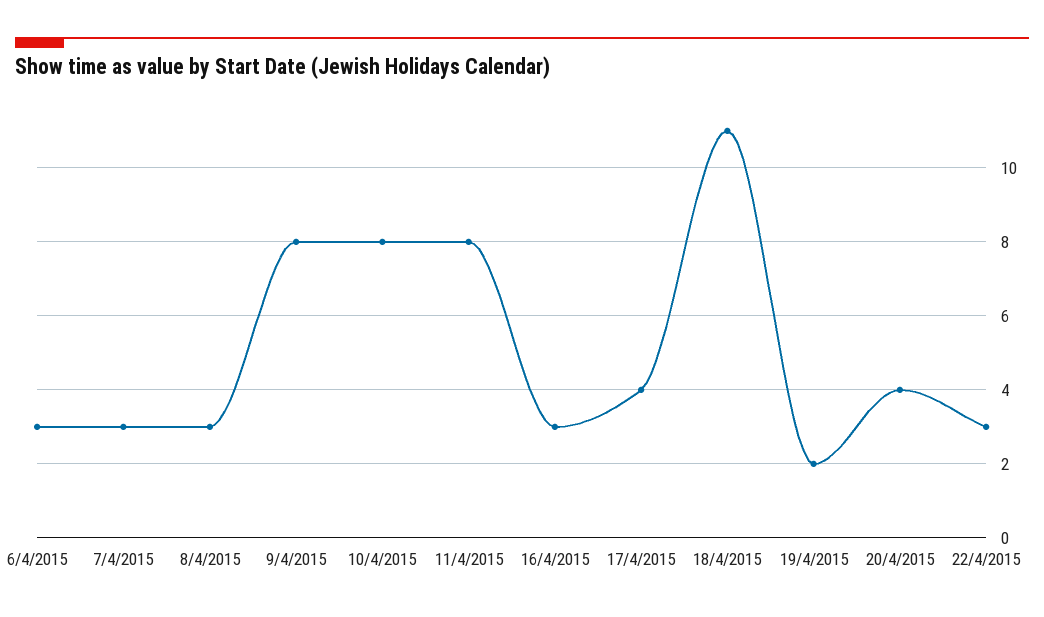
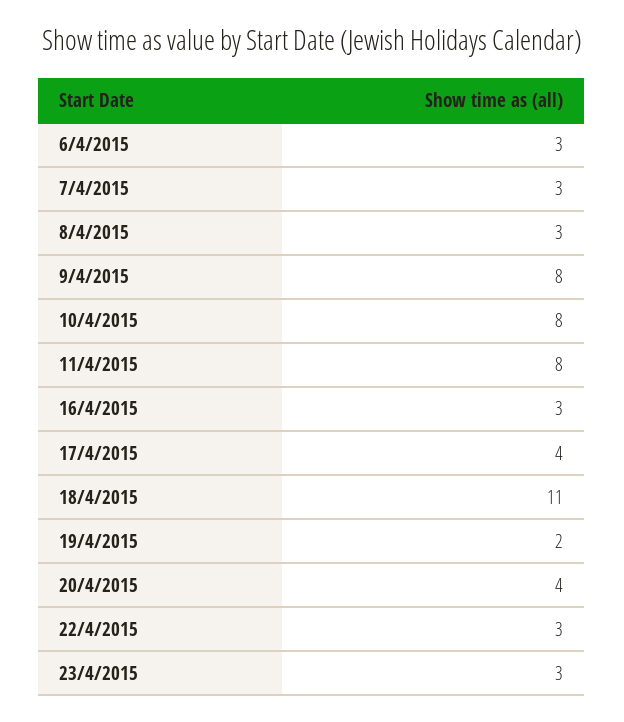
23/4/2015: none -> 3

